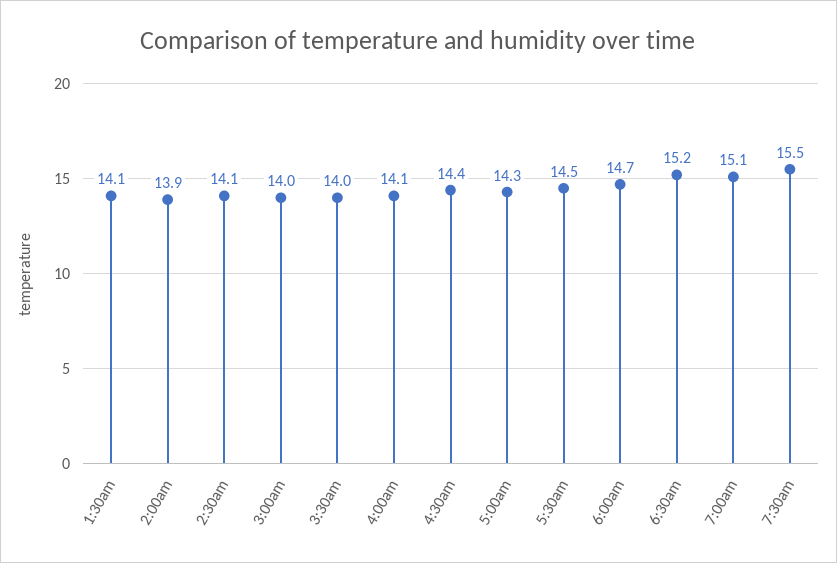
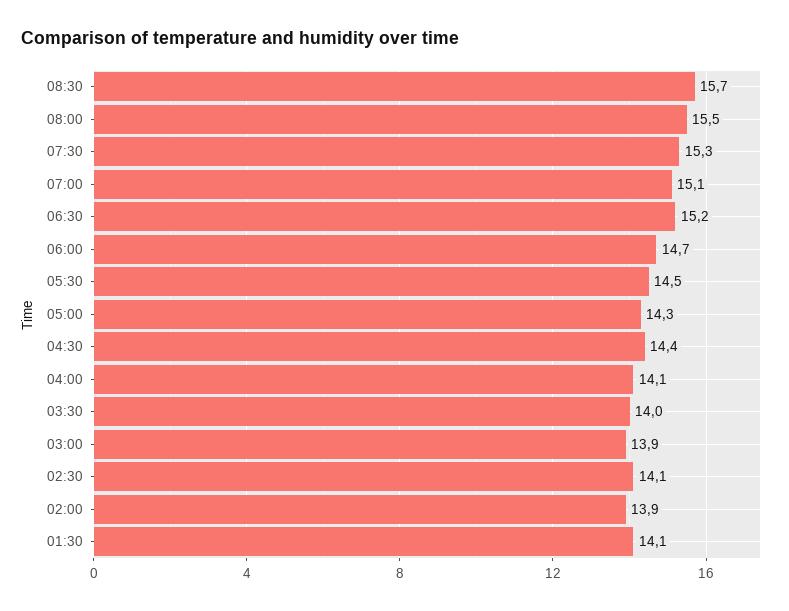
3:00am: 14 -> 13.9
7:30am: 15.5 -> 15.3
08:30: none -> 15.7
08:00: none -> 15.5

